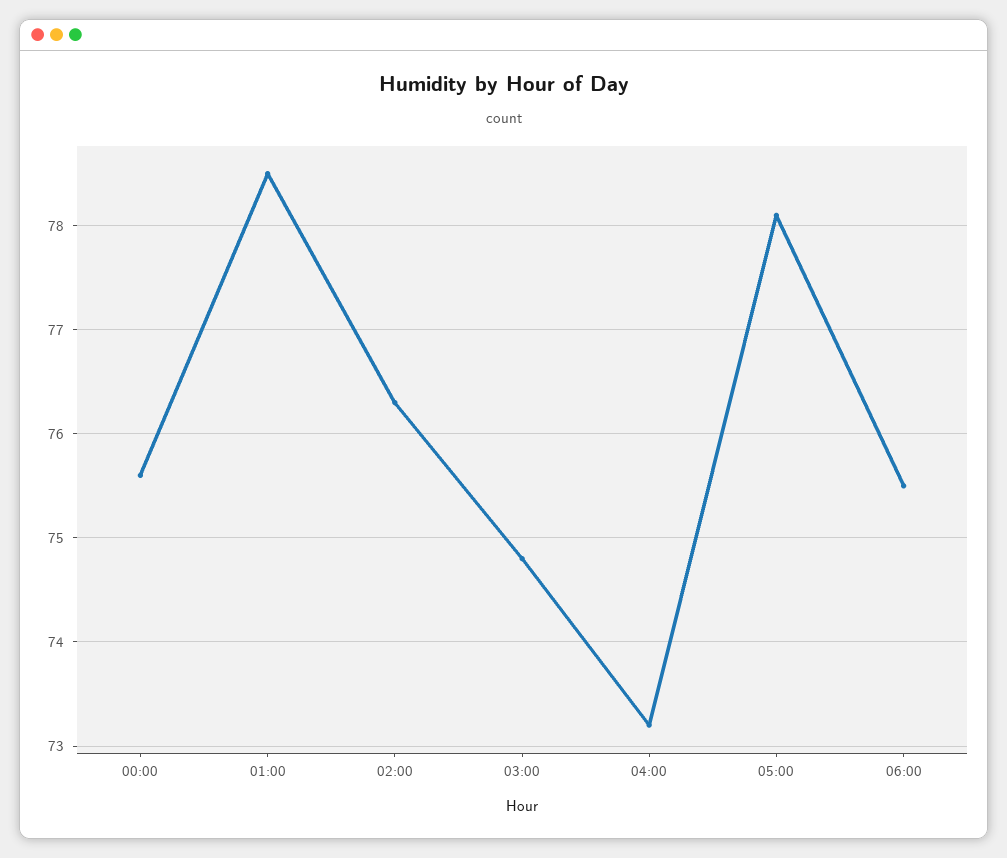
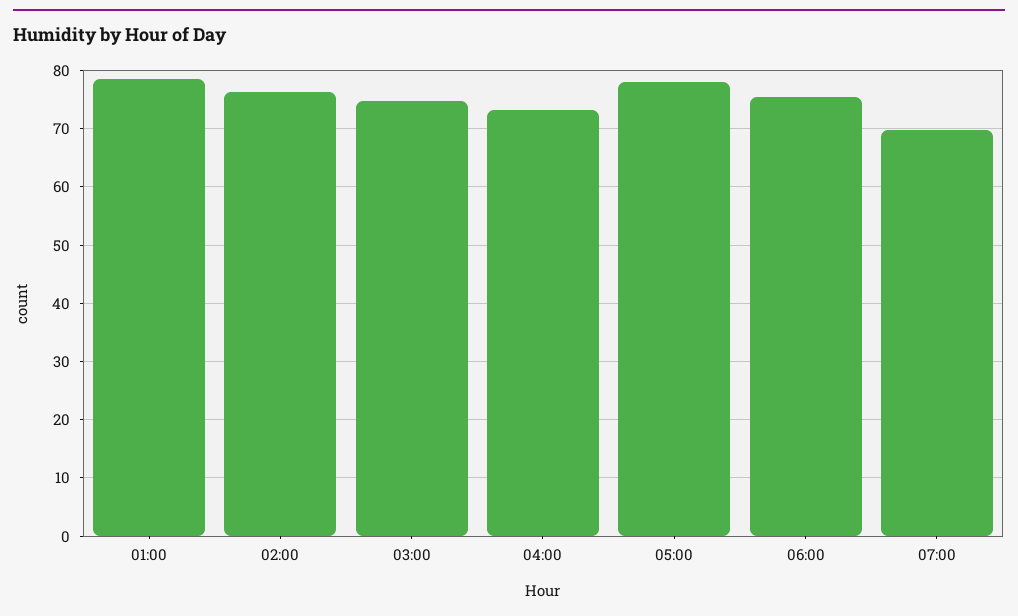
00:00: 75.6 -> none
07:00: none -> 70

